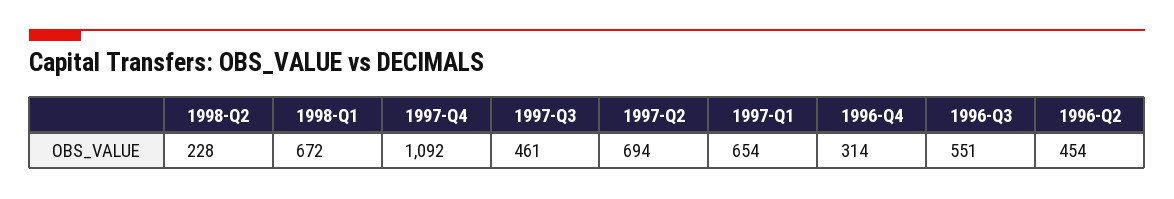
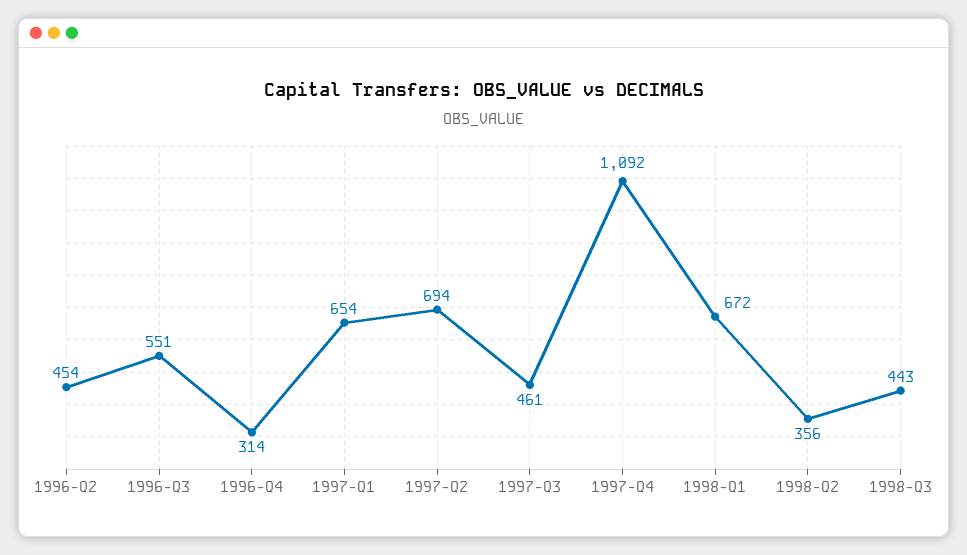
1998-Q2: 228 -> 356
1998-Q3: none -> 443

